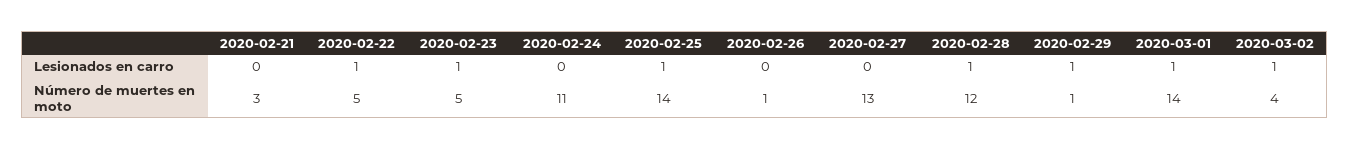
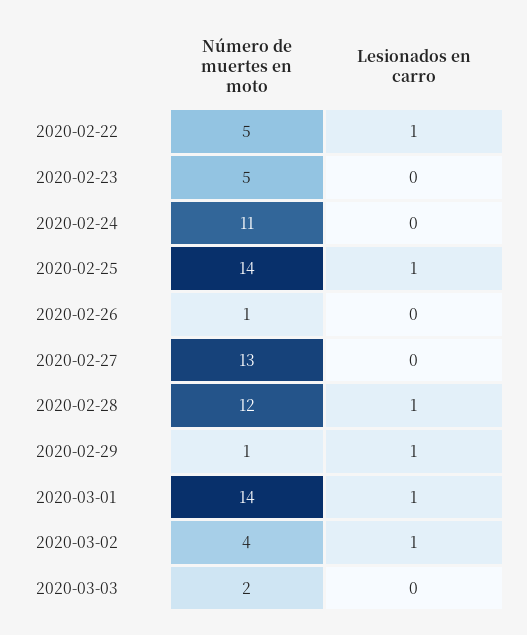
2020-02-21, Lesionados en carro: 0 -> none
2020-02-23, Lesionados en carro: 1 -> 0
2020-02-21, Número de muertes en moto: 3 -> none
2020-03-03, Número de muertes en moto: none -> 2
2020-03-03, Lesionados en carro: none -> 0

